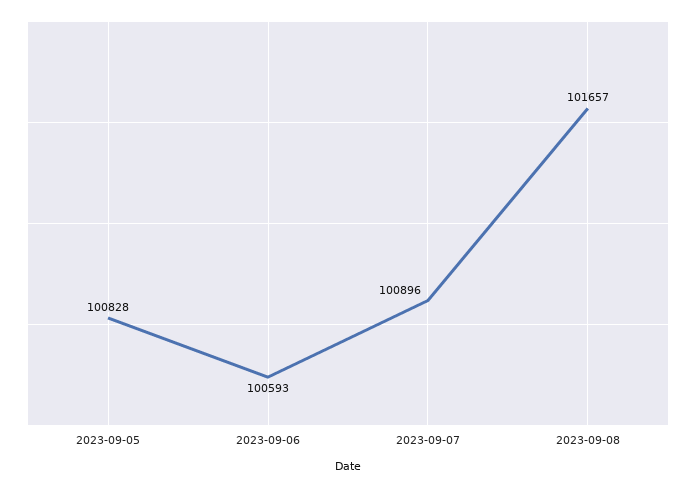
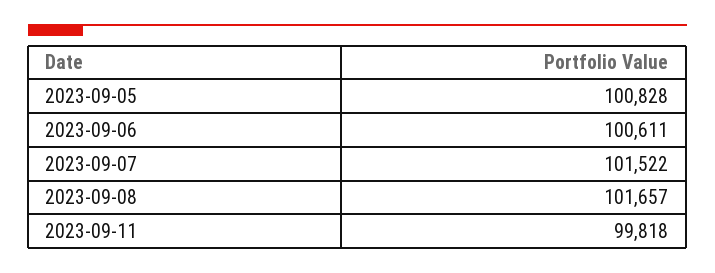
2023-09-06: 100593 -> 100611
2023-09-07: 100896 -> 101522
2023-09-11: none -> 99818

